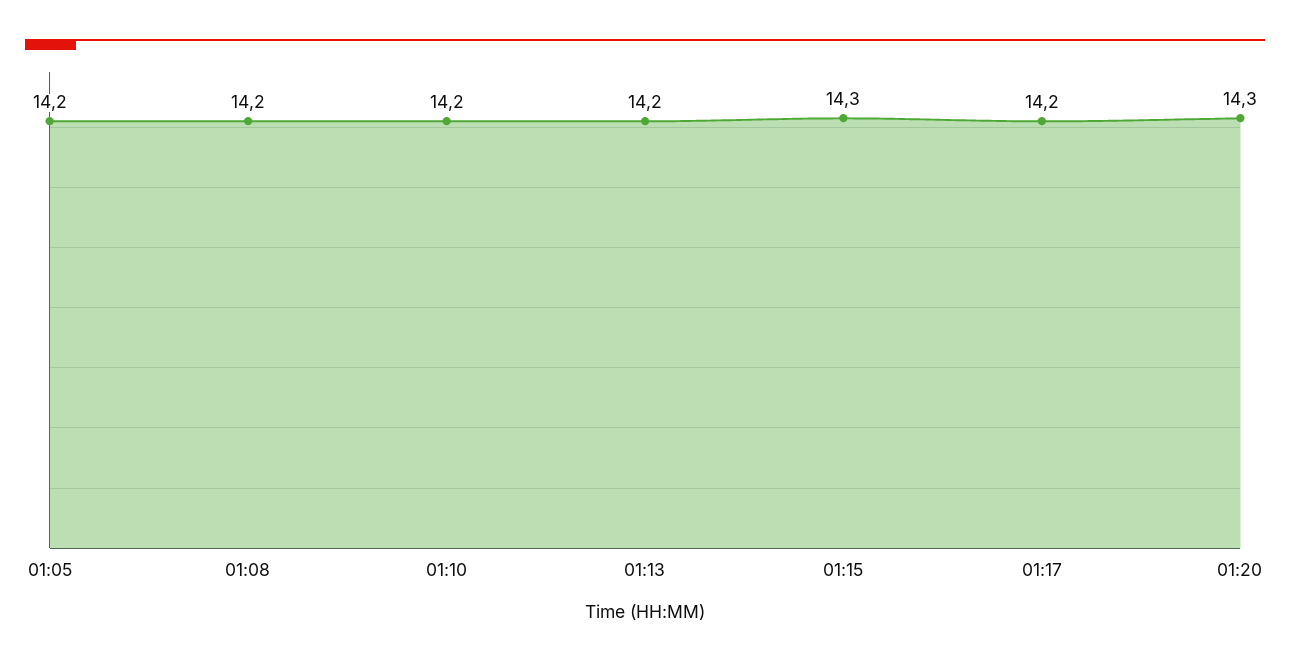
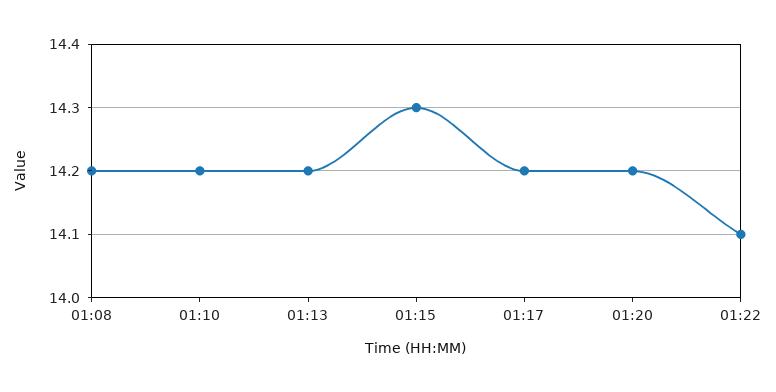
01:05: 14.2 -> none
01:20: 14.3 -> 14.2
01:22: none -> 14.1

